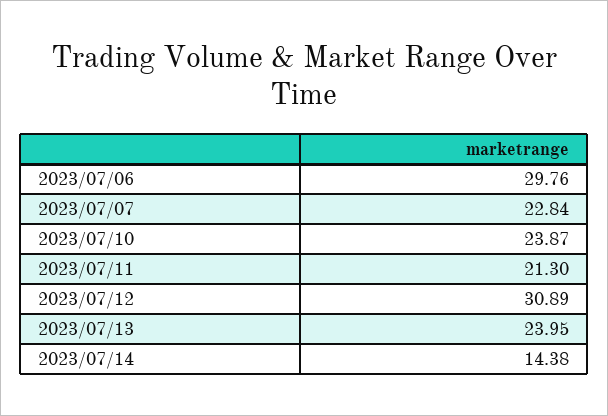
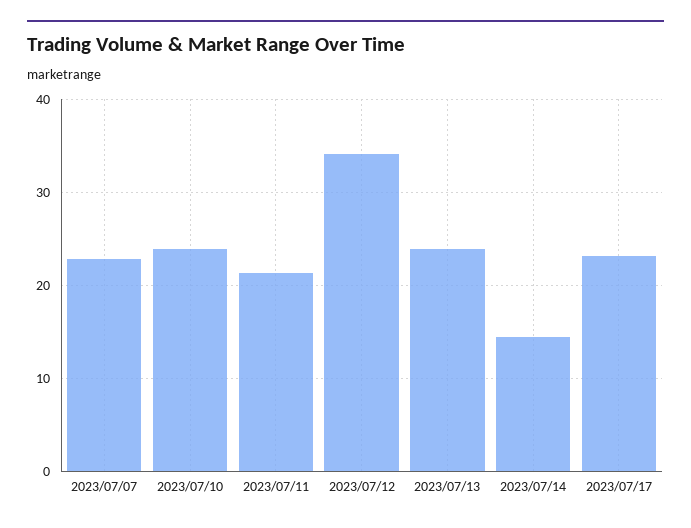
2023/07/06: 29.76 -> none
2023/07/12: 30.89 -> 34
2023/07/17: none -> 23

